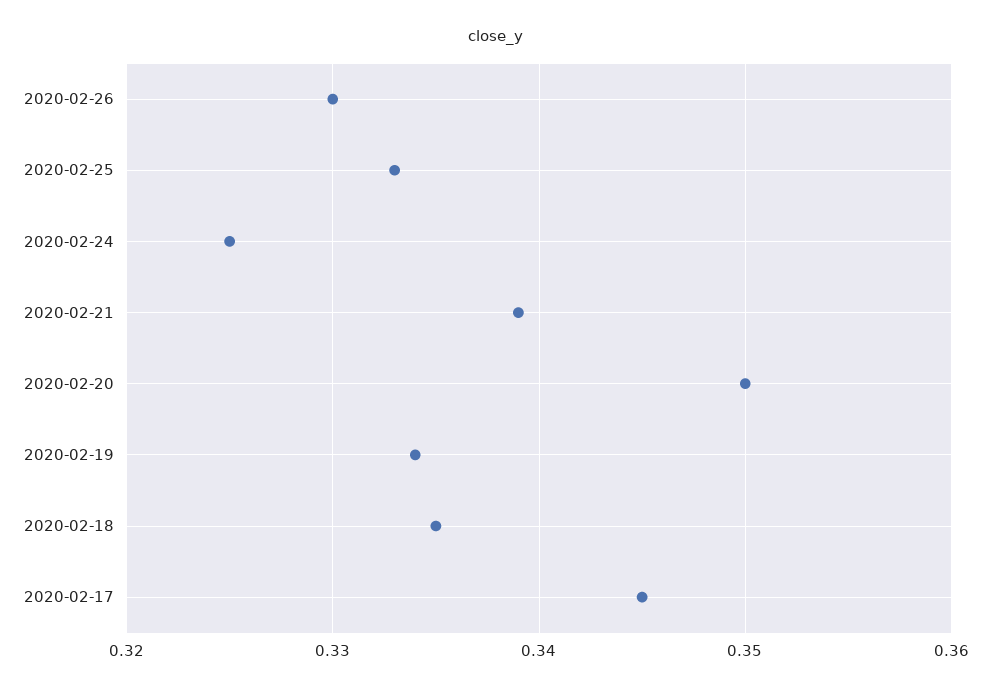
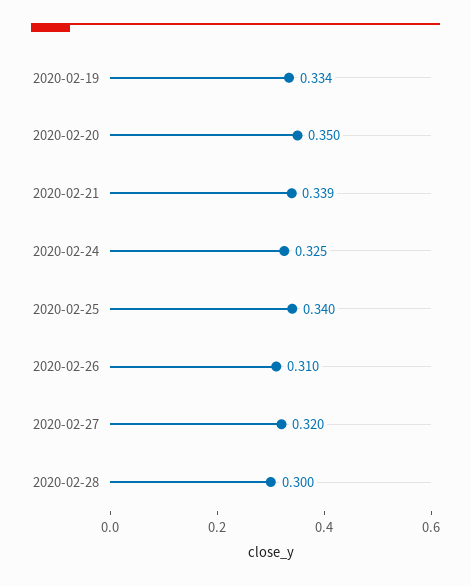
2020-02-26: 0.33 -> 0.31
2020-02-25: 0.333 -> 0.34
2020-02-18: 0.335 -> none
2020-02-17: 0.345 -> none
2020-02-27: none -> 0.32
2020-02-28: none -> 0.3

